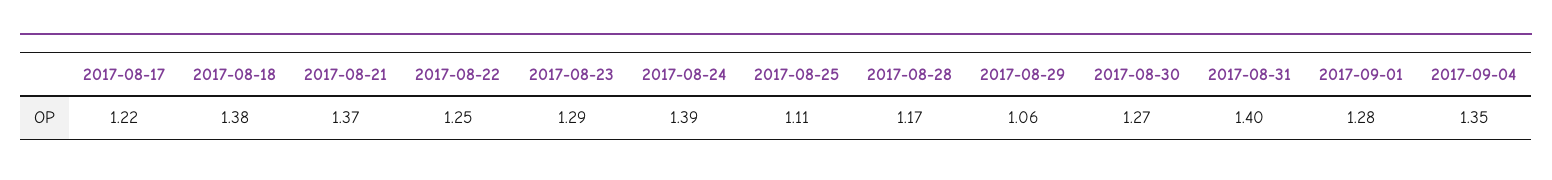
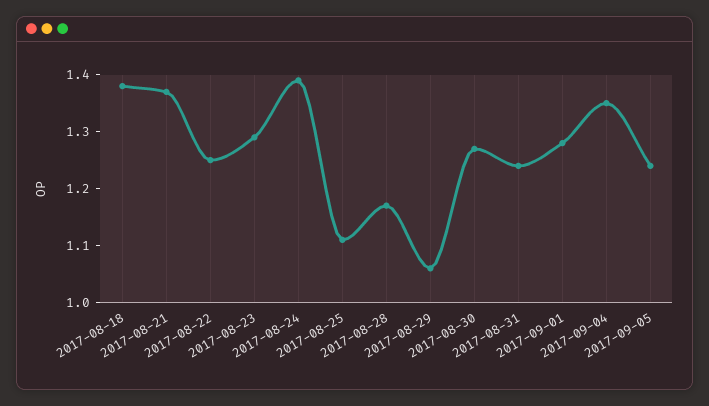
2017-08-17: 1.22 -> none
2017-08-31: 1.4 -> 1.25
2017-09-05: none -> 1.25

